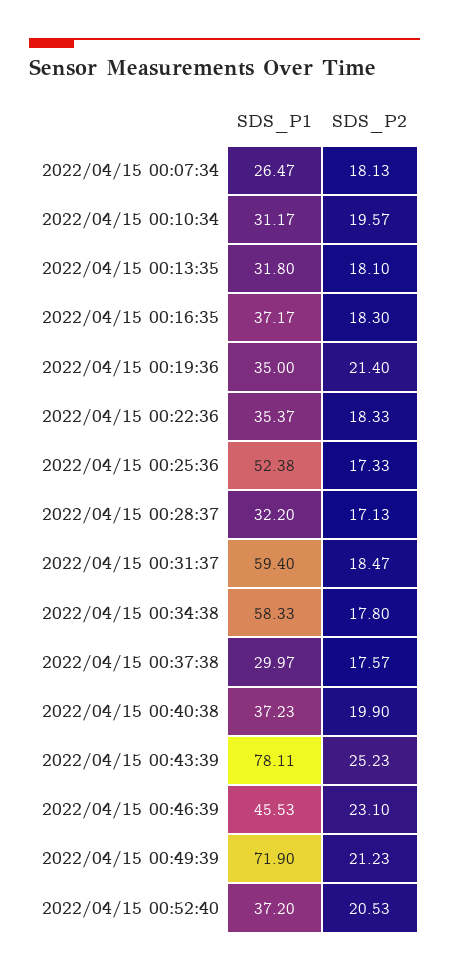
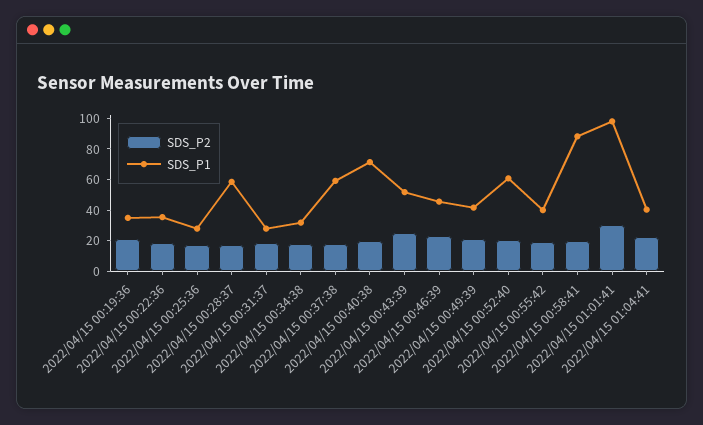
SDS_P1, 2022/04/15 00:07:34: 26.47 -> none
SDS_P2, 2022/04/15 00:07:34: 18.13 -> none
SDS_P1, 2022/04/15 00:10:34: 31.17 -> none
SDS_P2, 2022/04/15 00:10:34: 19.57 -> none
SDS_P1, 2022/04/15 00:13:35: 31.8 -> none
SDS_P2, 2022/04/15 00:13:35: 18.1 -> none
SDS_P1, 2022/04/15 00:16:35: 37.17 -> none
SDS_P2, 2022/04/15 00:16:35: 18.3 -> none
SDS_P1, 2022/04/15 00:25:36: 52.38 -> 30
SDS_P1, 2022/04/15 00:28:37: 32.2 -> 60
SDS_P1, 2022/04/15 00:31:37: 59.4 -> 30
SDS_P1, 2022/04/15 00:34:38: 58.33 -> 30
SDS_P1, 2022/04/15 00:37:38: 29.97 -> 60
SDS_P1, 2022/04/15 00:40:38: 37.23 -> 70
SDS_P1, 2022/04/15 00:43:39: 78.11 -> 50
SDS_P1, 2022/04/15 00:49:39: 71.9 -> 40
SDS_P1, 2022/04/15 00:52:40: 37.2 -> 60
SDS_P2, 2022/04/15 00:55:42: none -> 20
SDS_P1, 2022/04/15 00:55:42: none -> 40
SDS_P2, 2022/04/15 00:58:41: none -> 20
SDS_P1, 2022/04/15 00:58:41: none -> 90
SDS_P2, 2022/04/15 01:01:41: none -> 30
SDS_P1, 2022/04/15 01:01:41: none -> 100
SDS_P2, 2022/04/15 01:04:41: none -> 20
SDS_P1, 2022/04/15 01:04:41: none -> 40

